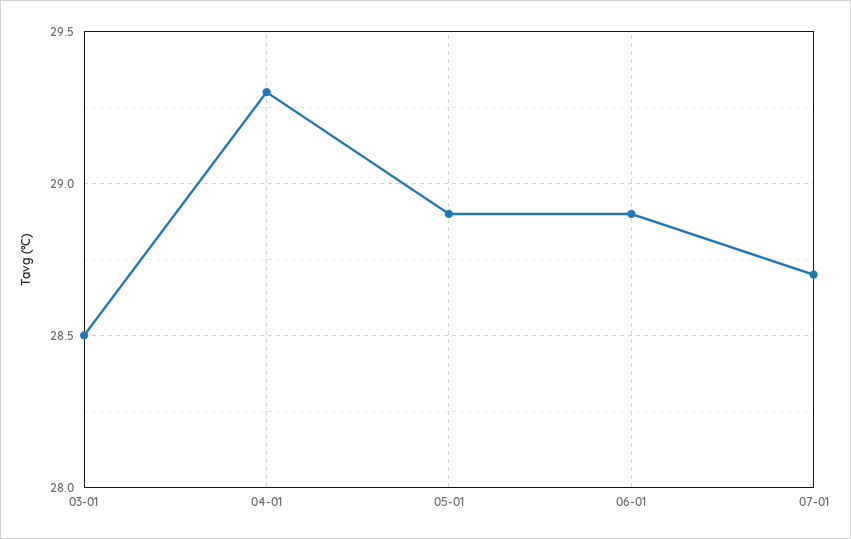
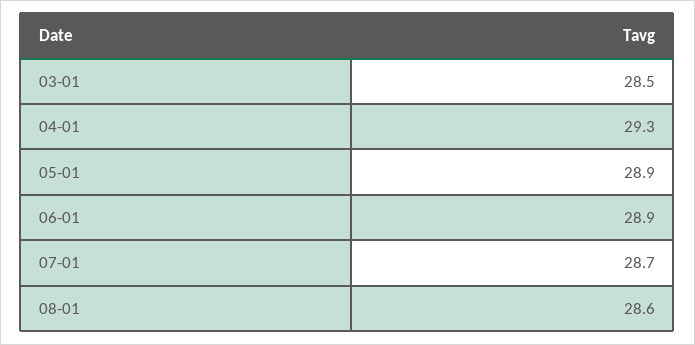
08-01: none -> 28.6

